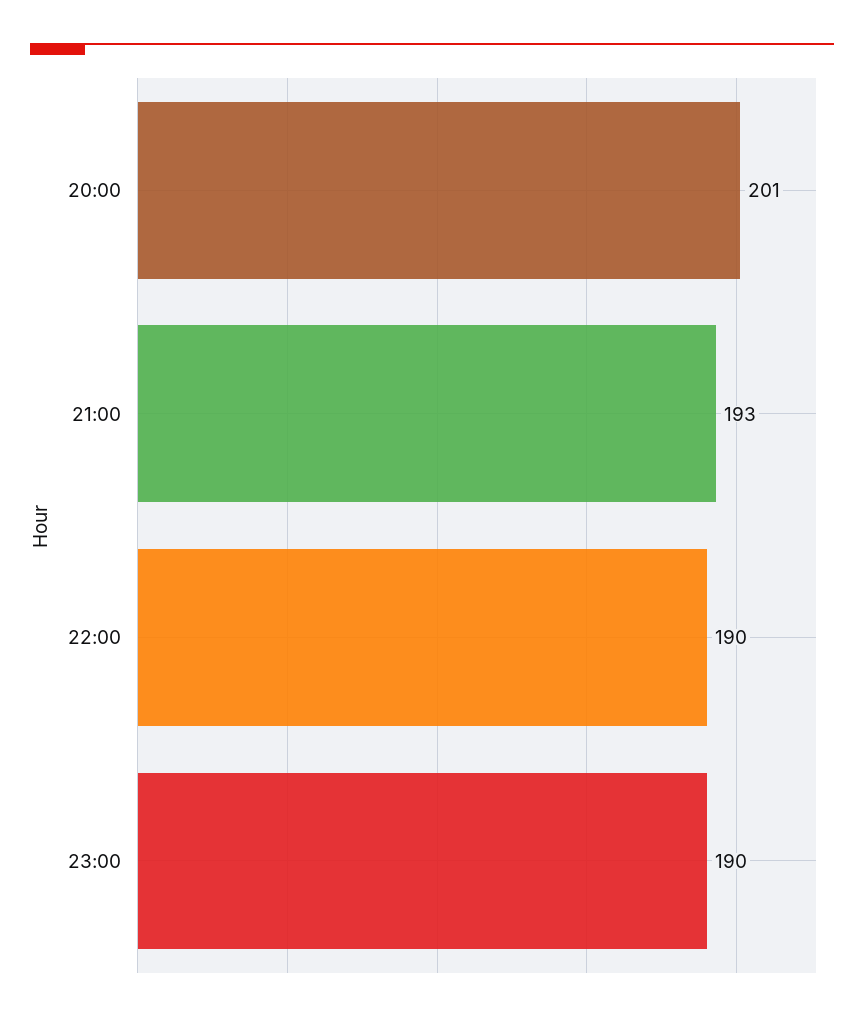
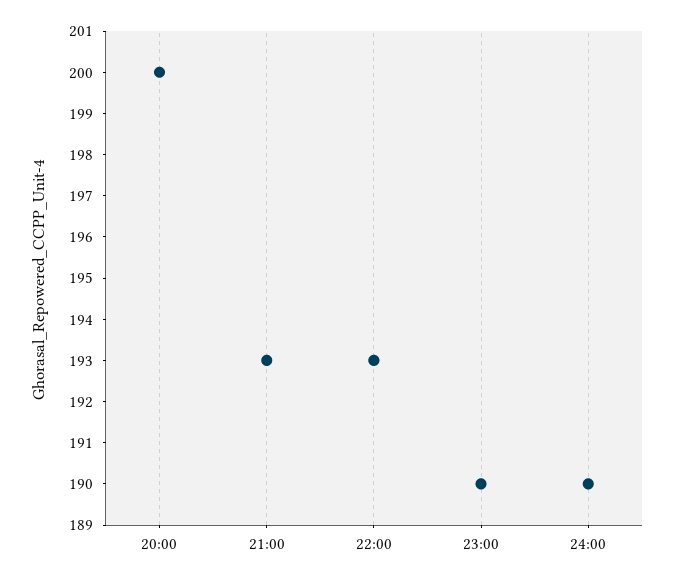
20:00: 201 -> 200
22:00: 190 -> 193
24:00: none -> 190

